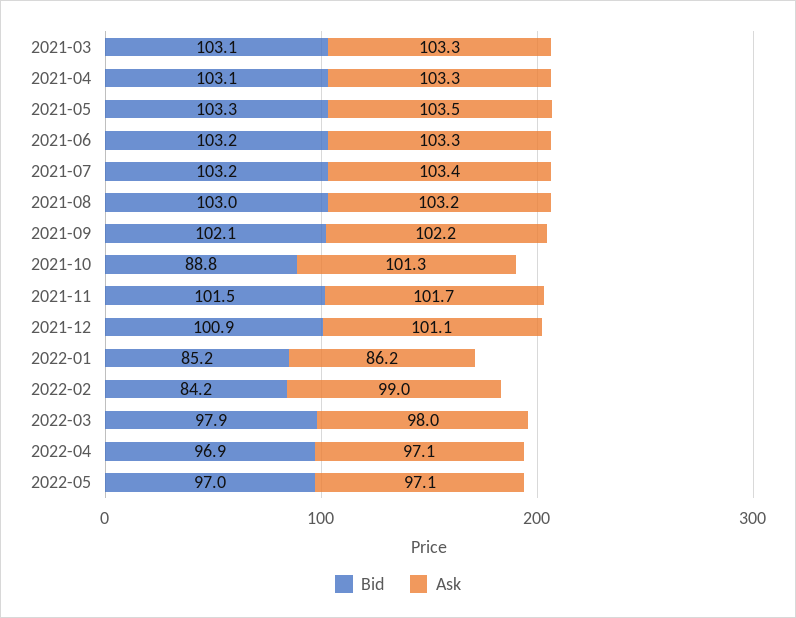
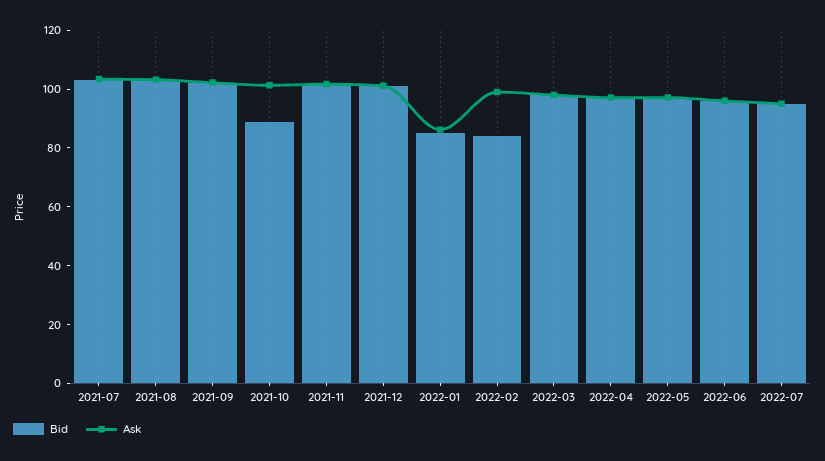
Bid, 2021-03: 103.1 -> none
Ask, 2021-03: 103.3 -> none
Bid, 2021-04: 103.1 -> none
Ask, 2021-04: 103.3 -> none
Bid, 2021-05: 103.3 -> none
Ask, 2021-05: 103.5 -> none
Bid, 2021-06: 103.2 -> none
Ask, 2021-06: 103.3 -> none
Bid, 2022-06: none -> 95
Ask, 2022-06: none -> 95
Bid, 2022-07: none -> 95
Ask, 2022-07: none -> 95

